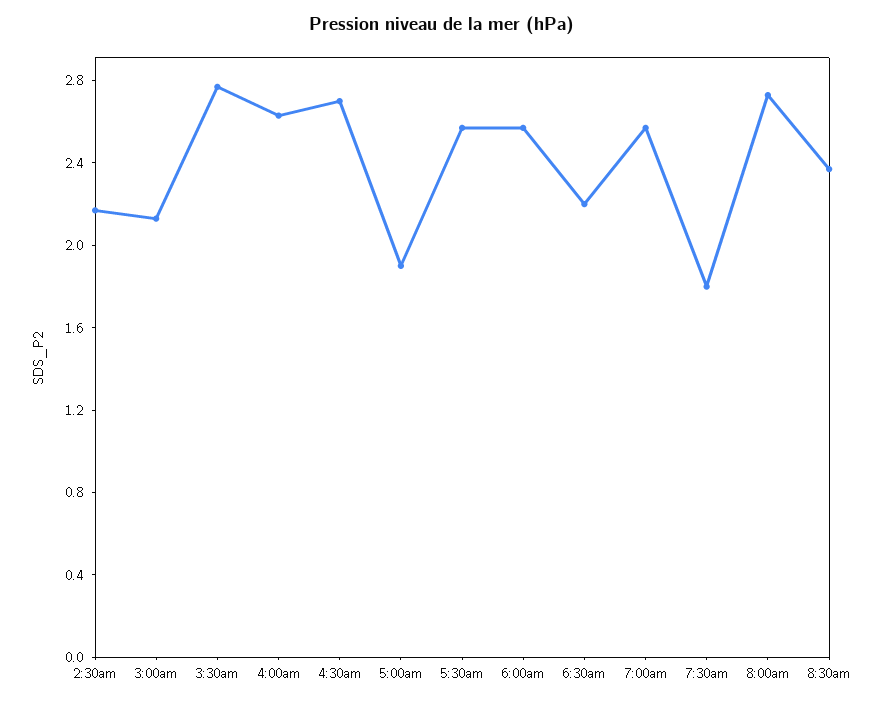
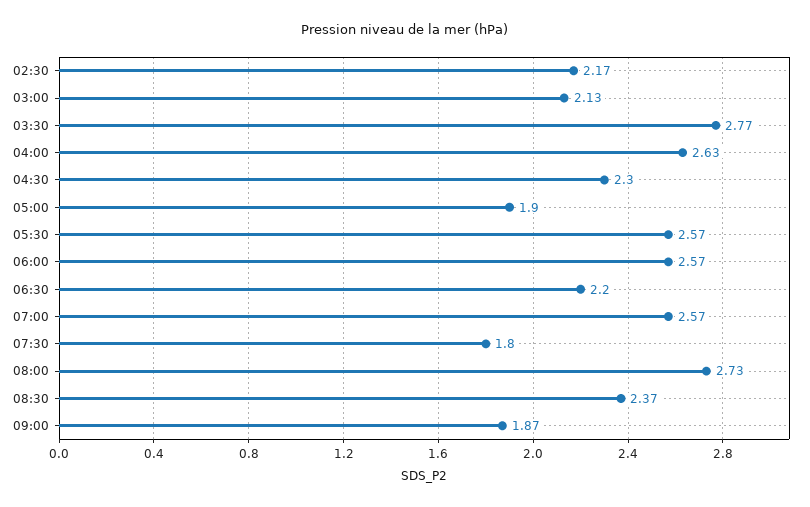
4:30am: 2.7 -> 2.3
09:00: none -> 1.87

